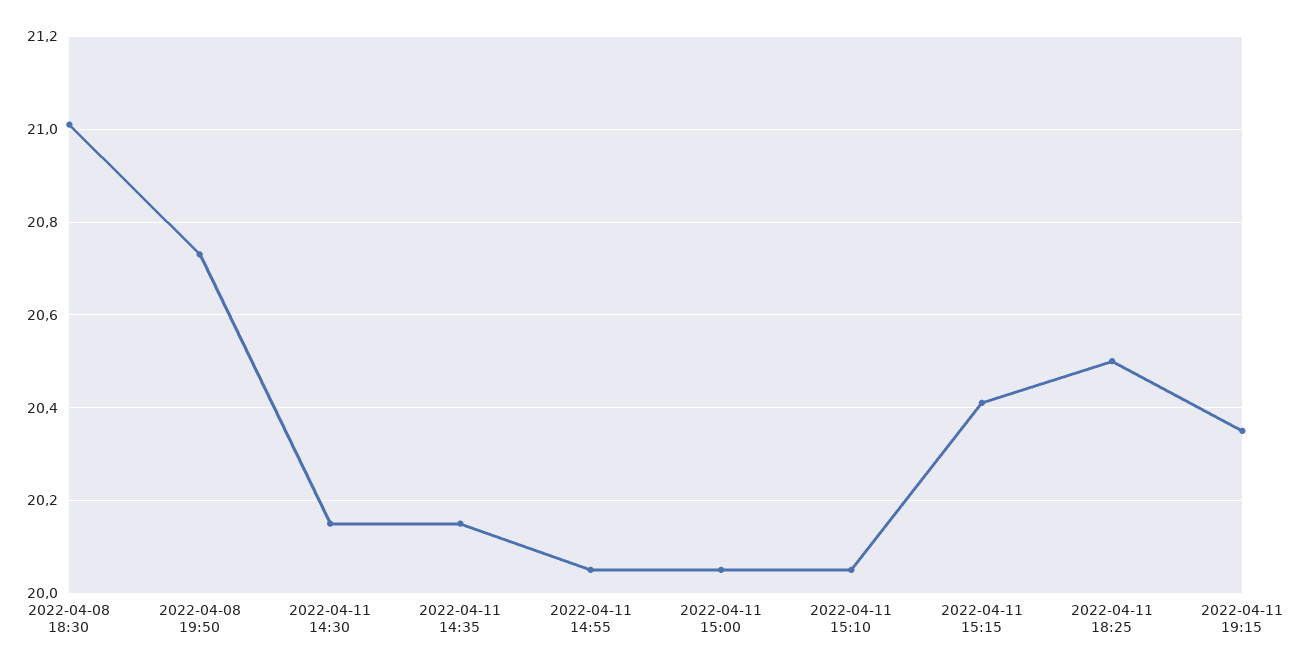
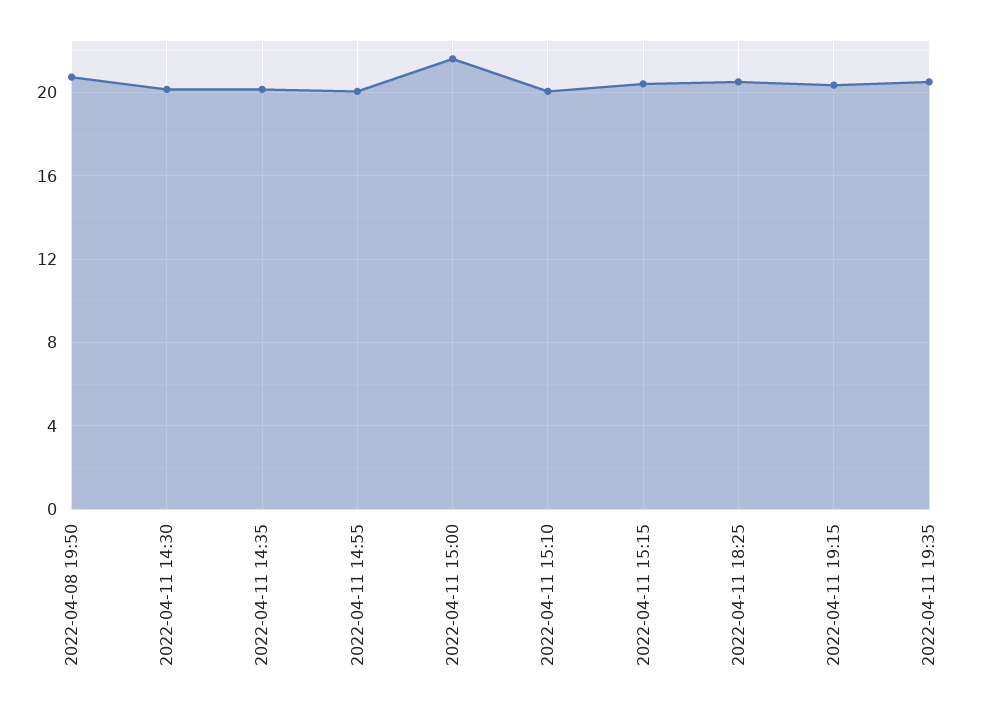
2022-04-08 18:30: 21 -> none
2022-04-11 15:00: 20.05 -> 21.5
2022-04-11 19:35: none -> 20.5

